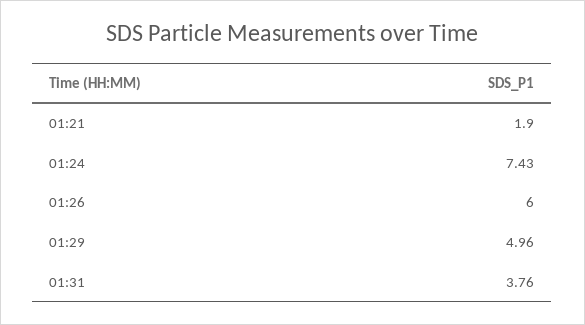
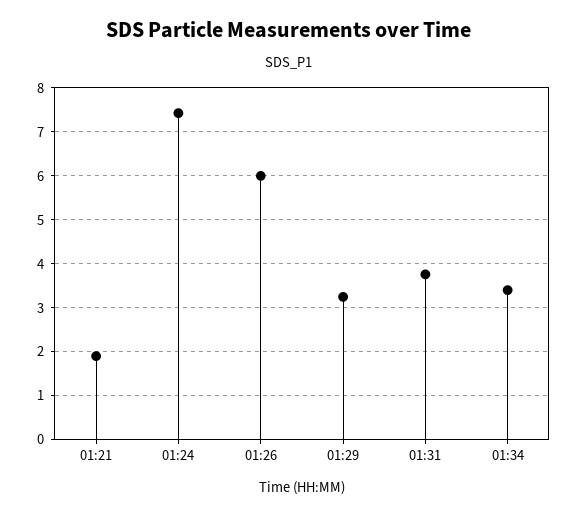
01:29: 4.96 -> 3.2
01:34: none -> 3.4

